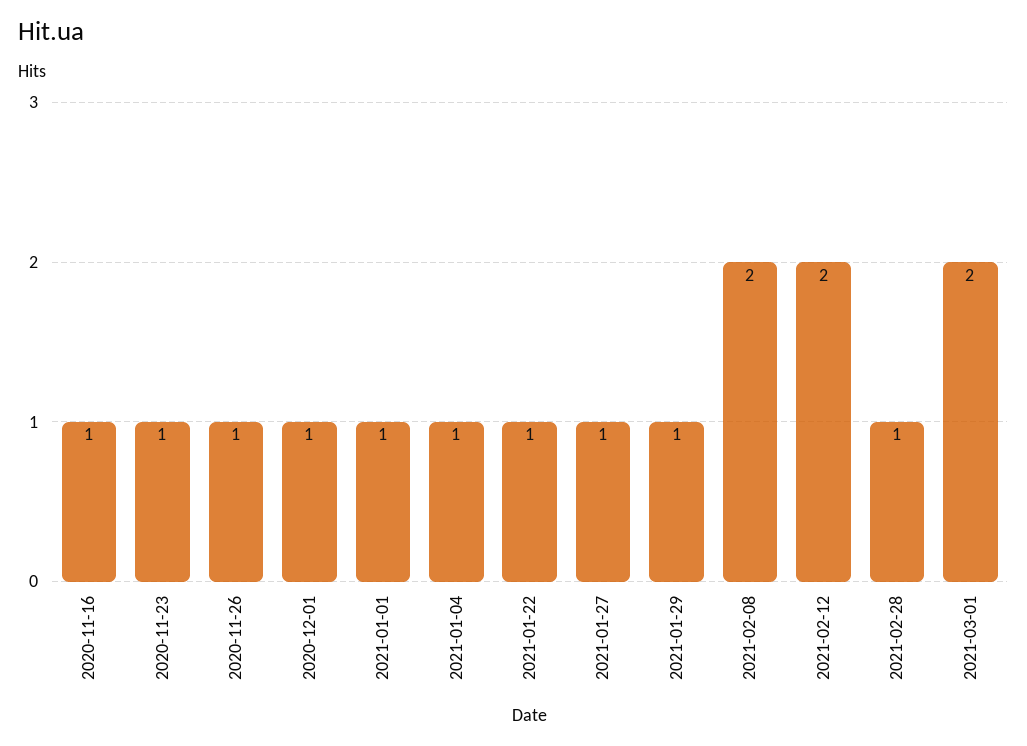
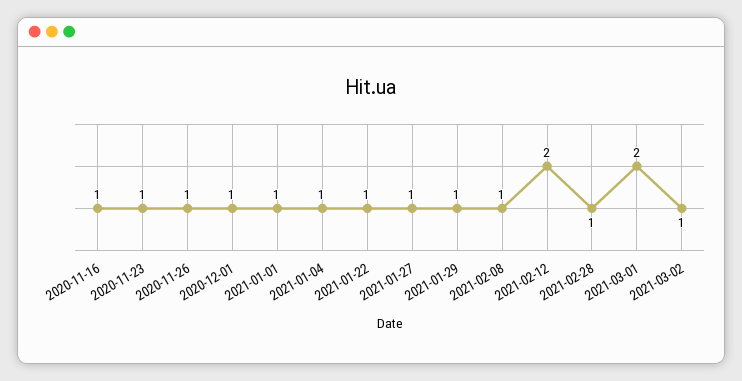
2021-02-08: 2 -> 1
2021-03-02: none -> 1

